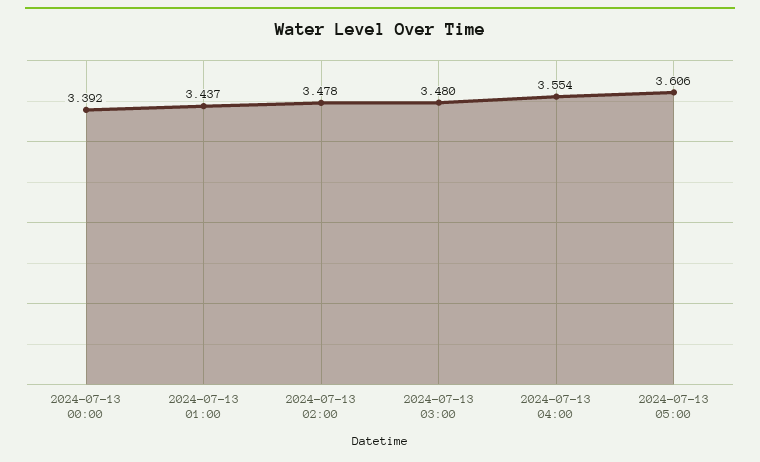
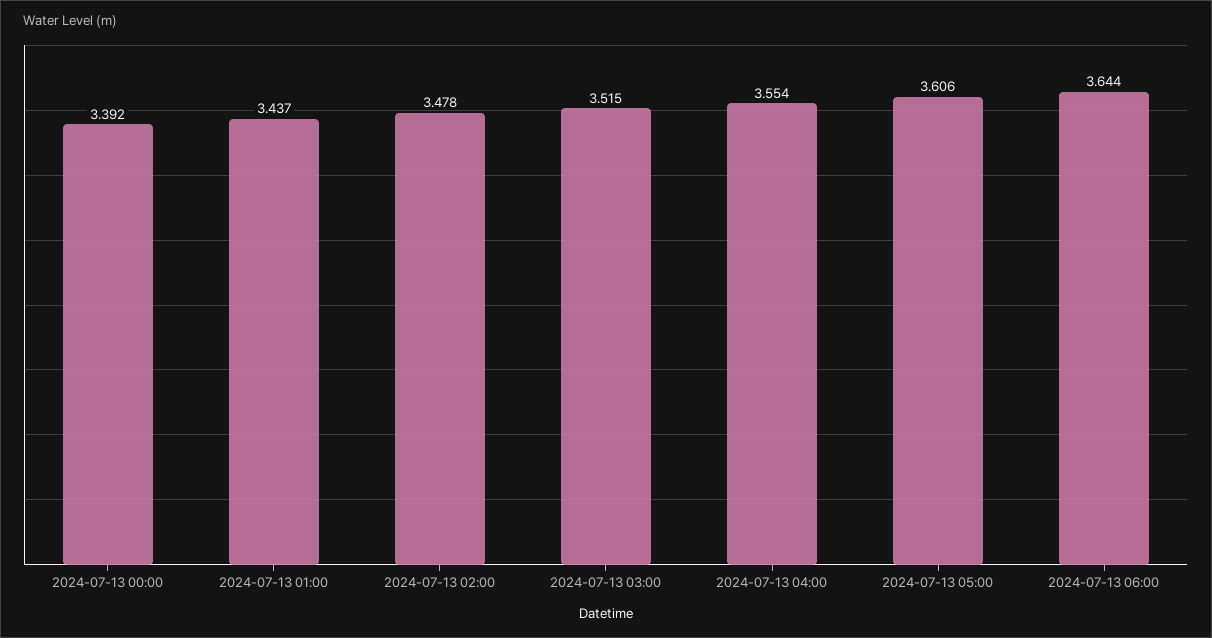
2024-07-13 03:00: 3.48 -> 3.515
2024-07-13 06:00: none -> 3.644

